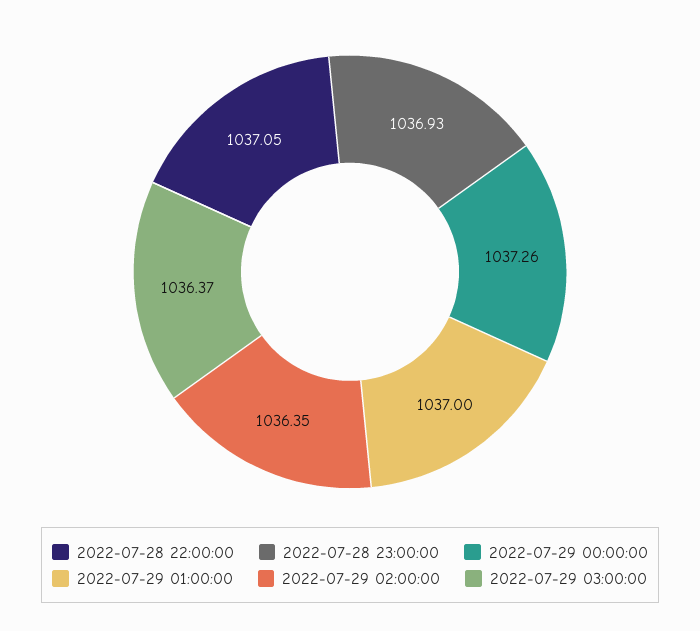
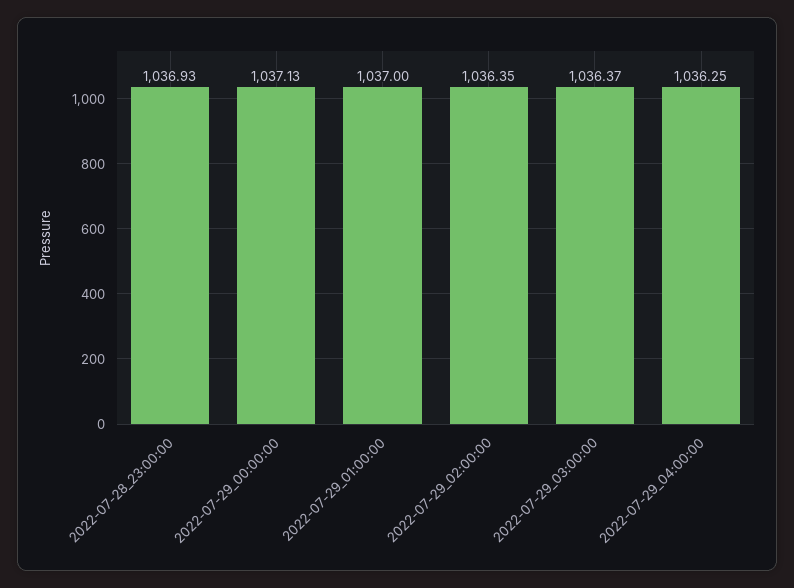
2022-07-28 22:00:00: 1037.05 -> none
2022-07-29 00:00:00: 1037.26 -> 1037.13
2022-07-29_04:00:00: none -> 1036.25

